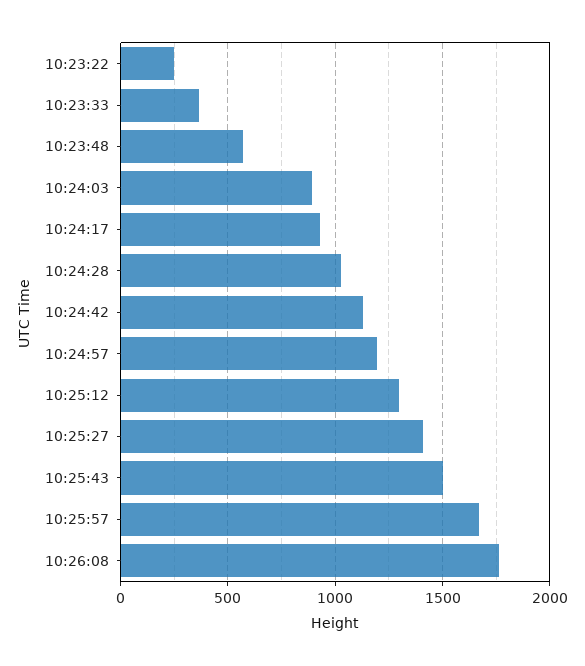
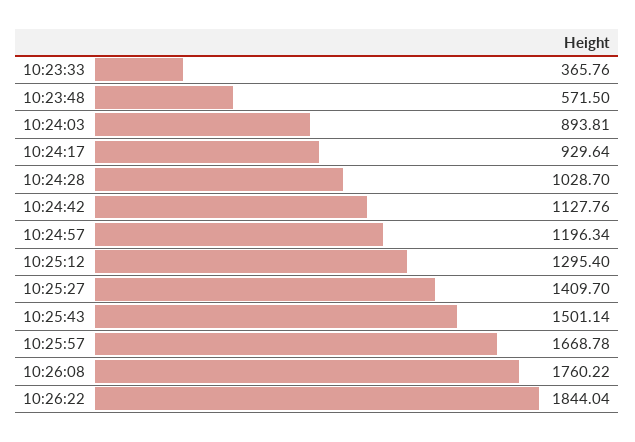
10:23:22: 250 -> none
10:26:22: none -> 1844.04

